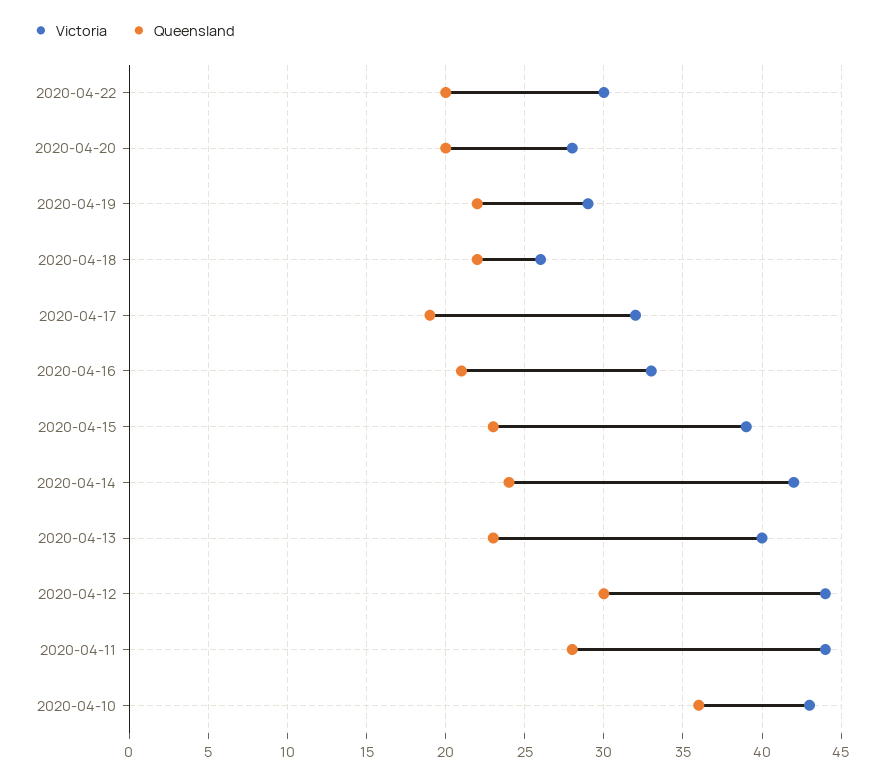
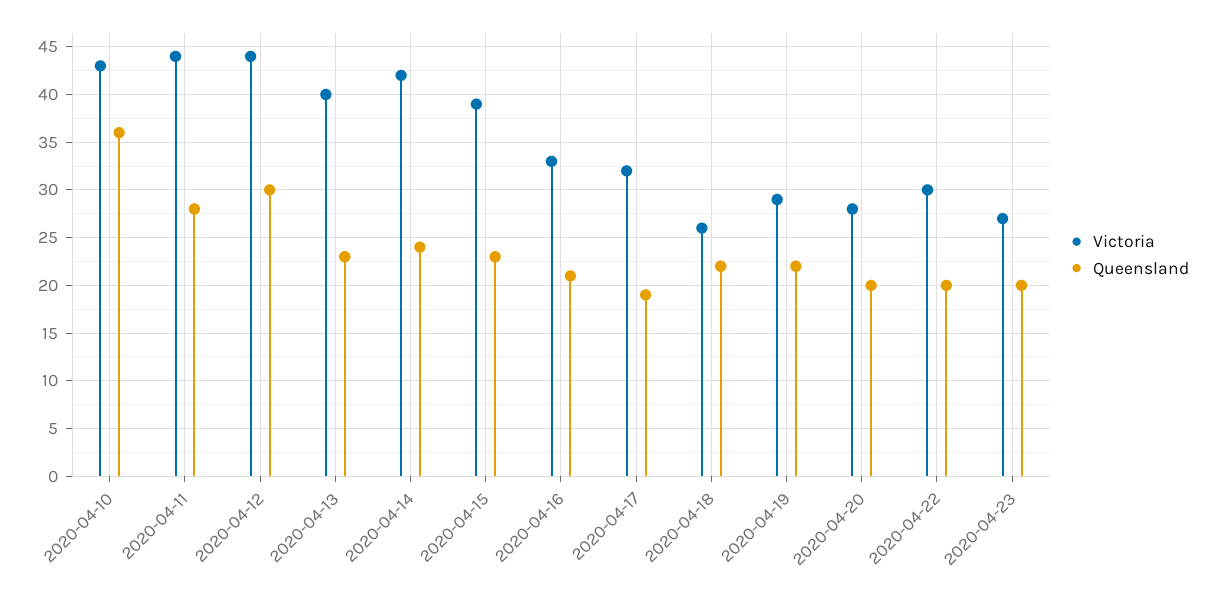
Victoria, 2020-04-23: none -> 27
Queensland, 2020-04-23: none -> 20

